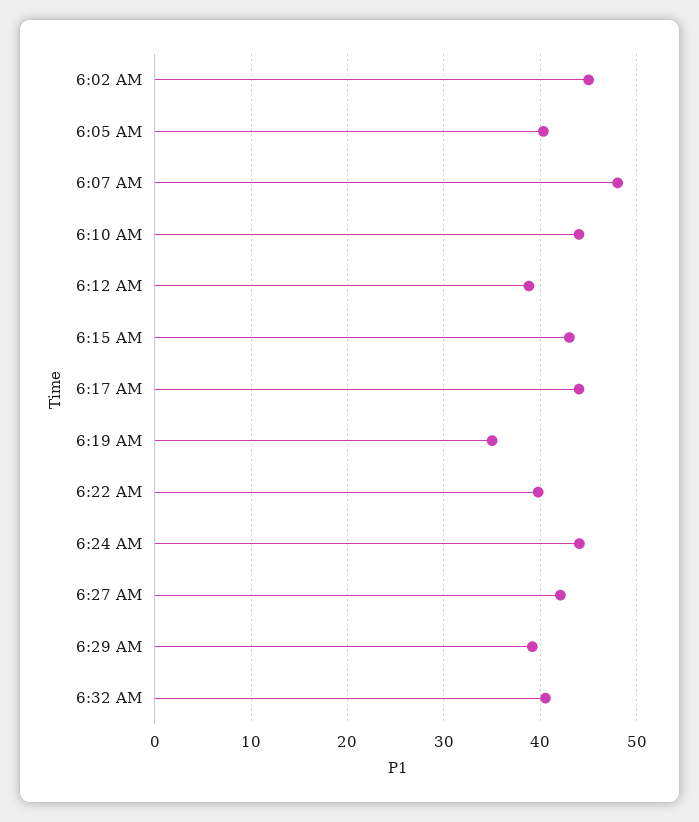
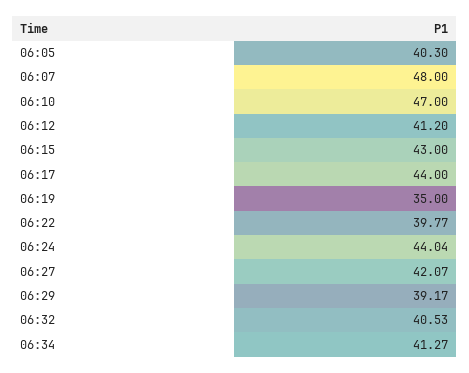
6:02 AM: 45 -> none
6:10 AM: 44 -> 47
6:12 AM: 39 -> 41.2
06:34: none -> 41.27

